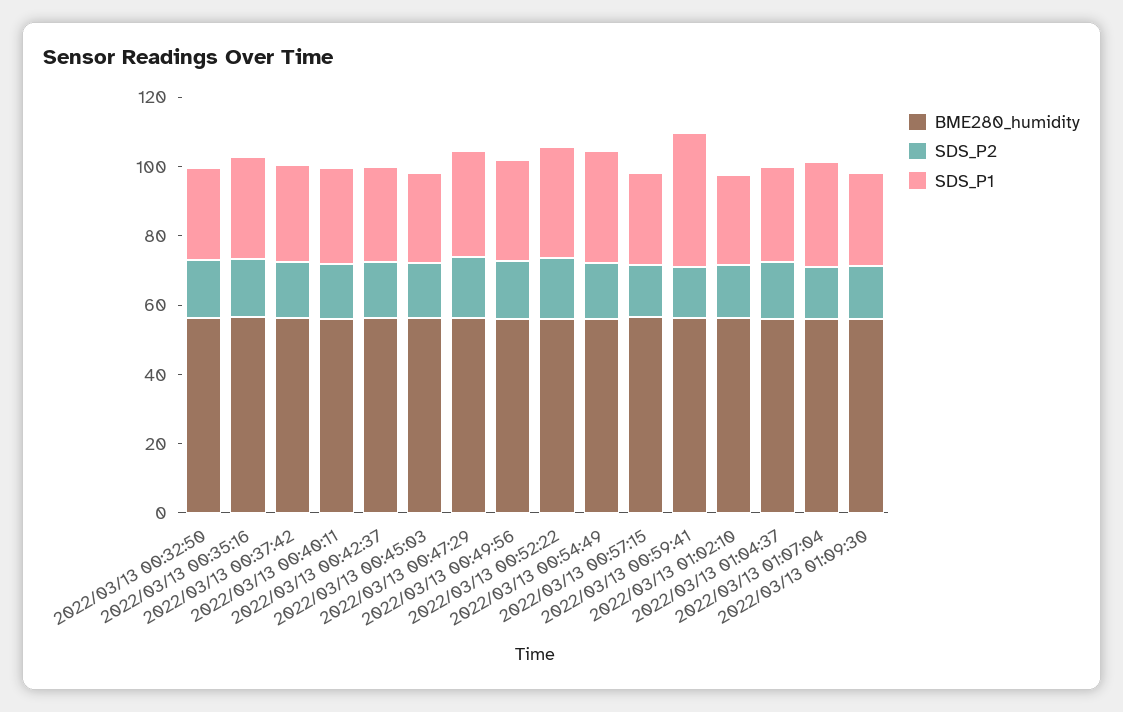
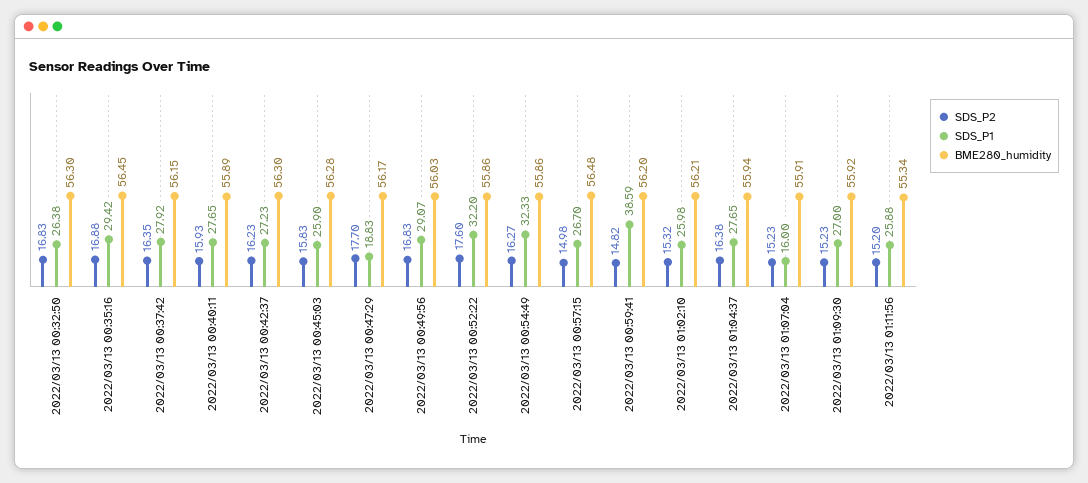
SDS_P1, 2022/03/13 00:47:29: 30 -> 18.83
SDS_P1, 2022/03/13 01:07:04: 30 -> 16
SDS_P2, 2022/03/13 01:11:56: none -> 15.2
SDS_P1, 2022/03/13 01:11:56: none -> 25.88
BME280_humidity, 2022/03/13 01:11:56: none -> 55.34

